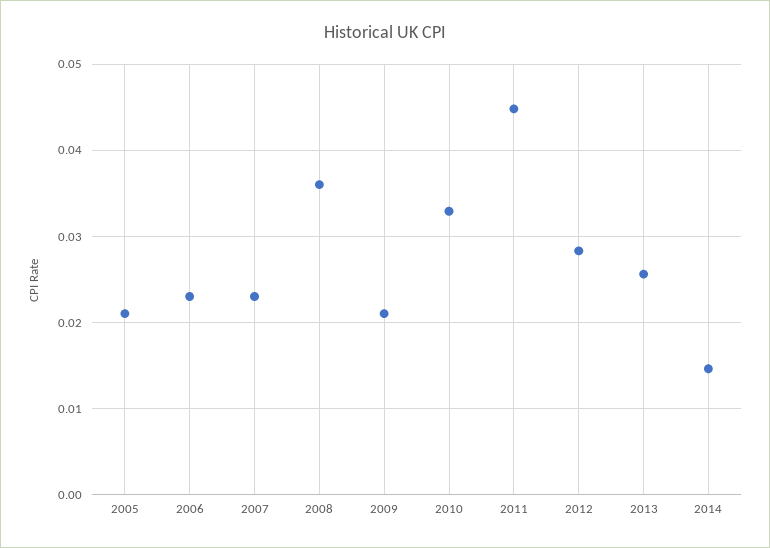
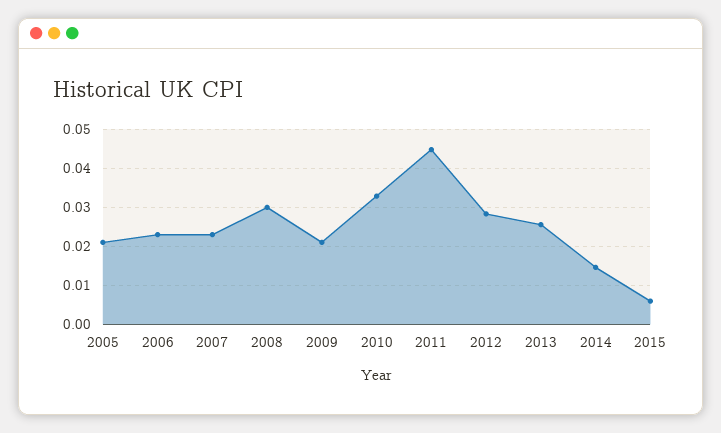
2008: 0.036 -> 0.03
2015: none -> 0.006

